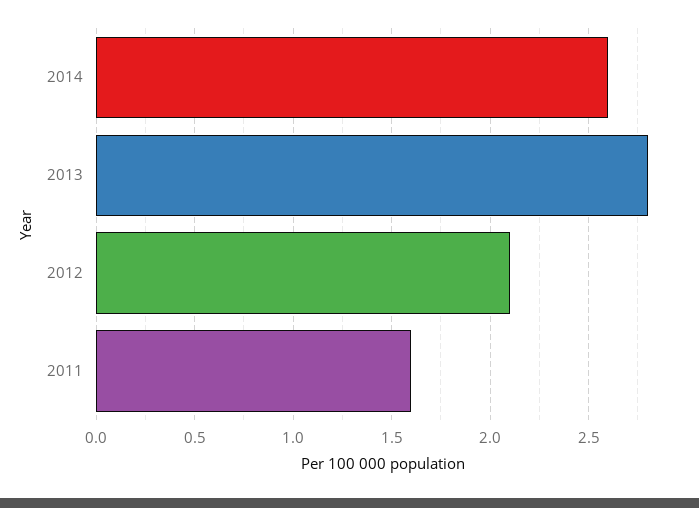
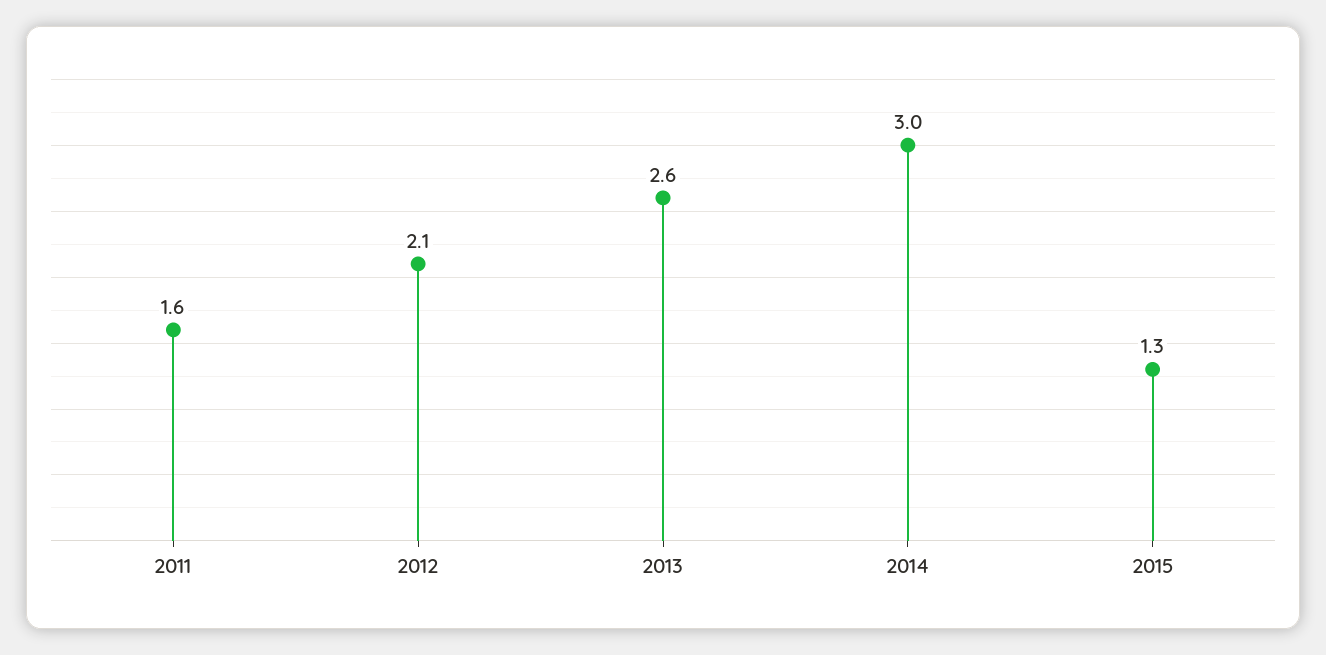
2014: 2.6 -> 3
2013: 2.8 -> 2.6
2015: none -> 1.3

